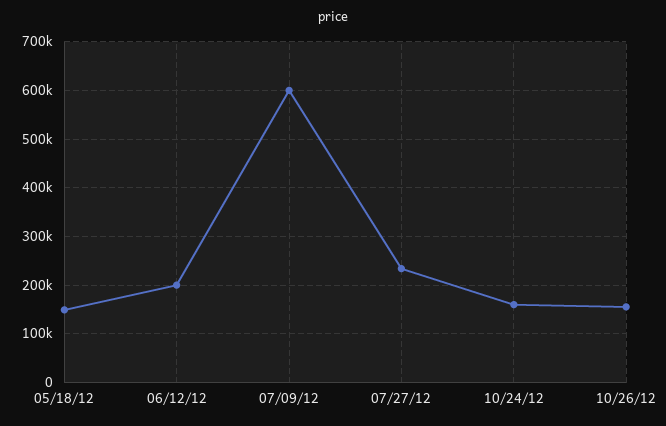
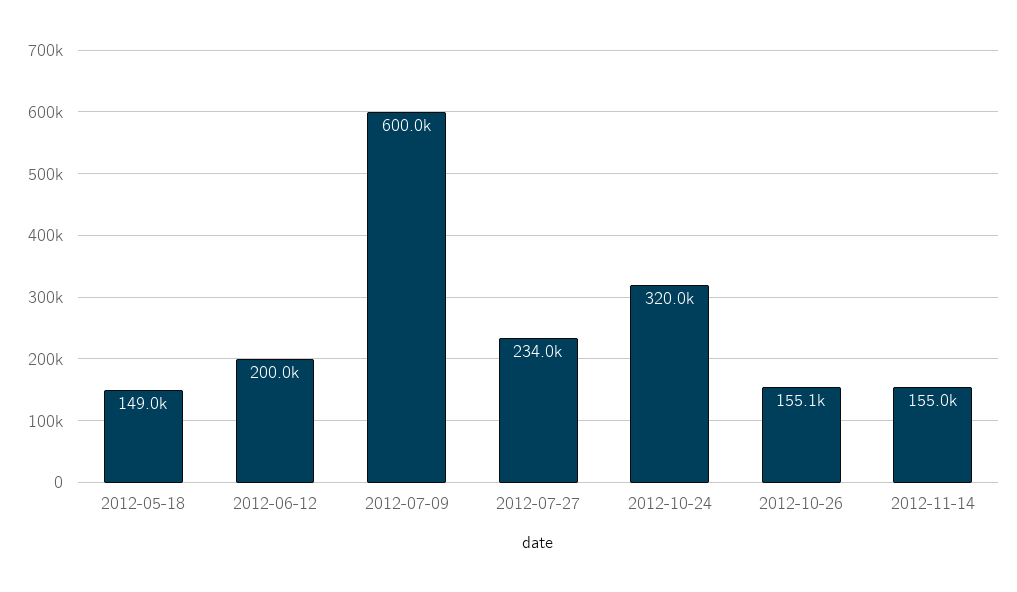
10/24/12: 160000 -> 320000
2012-11-14: none -> 155000

